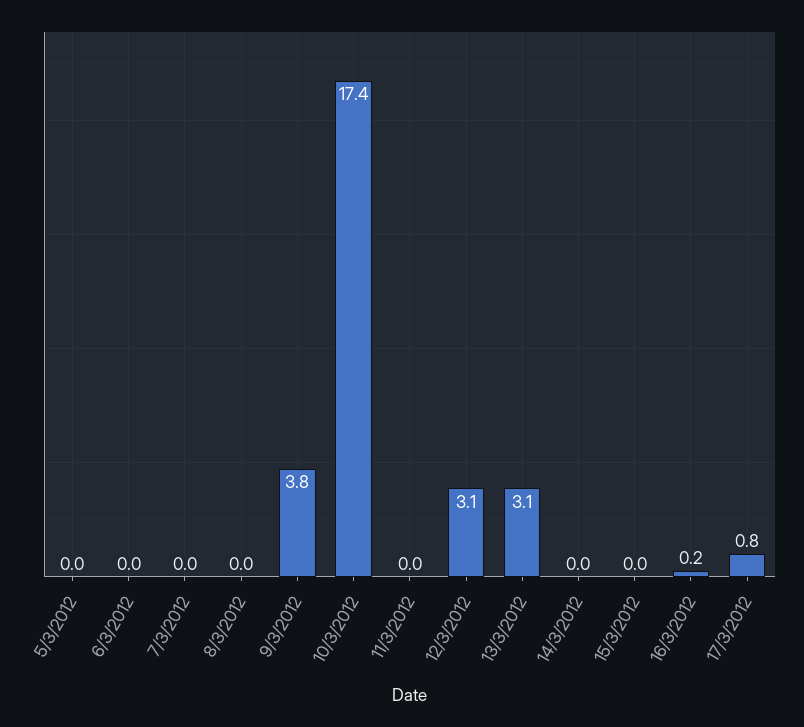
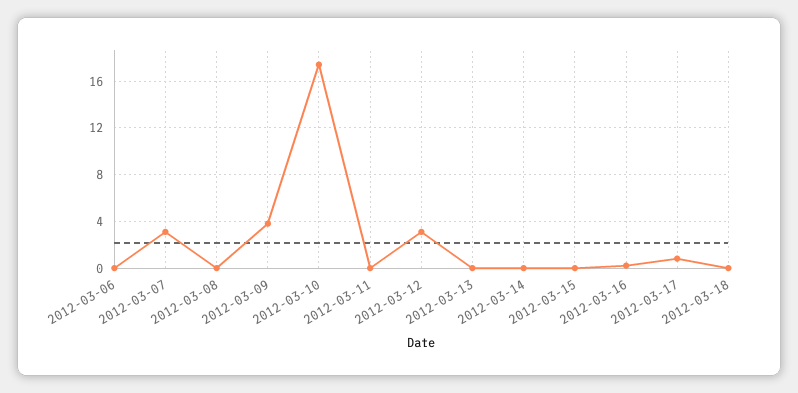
5/3/2012: 0 -> none
7/3/2012: 0 -> 3
13/3/2012: 3.1 -> 0
2012-03-18: none -> 0

